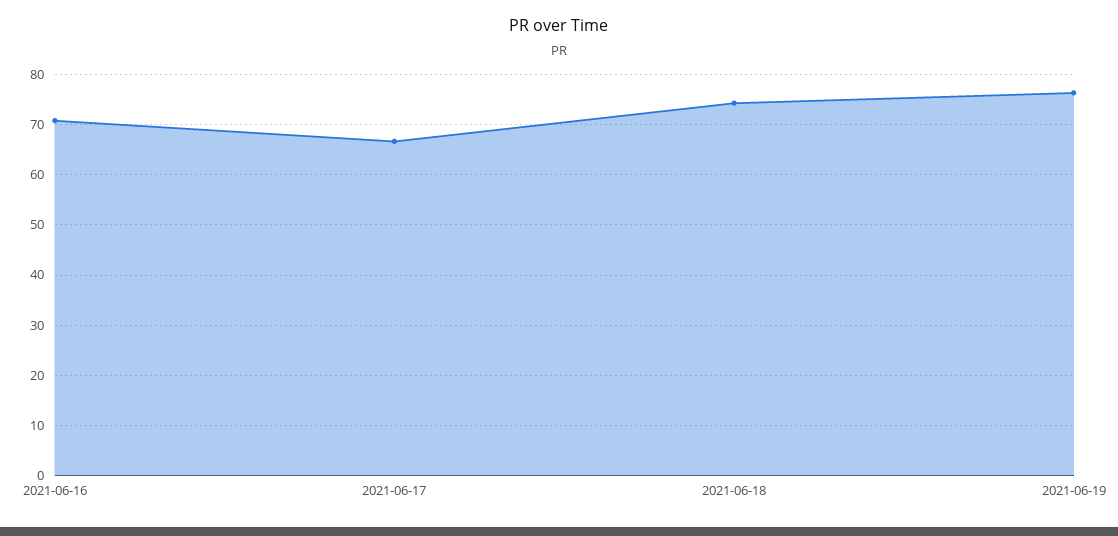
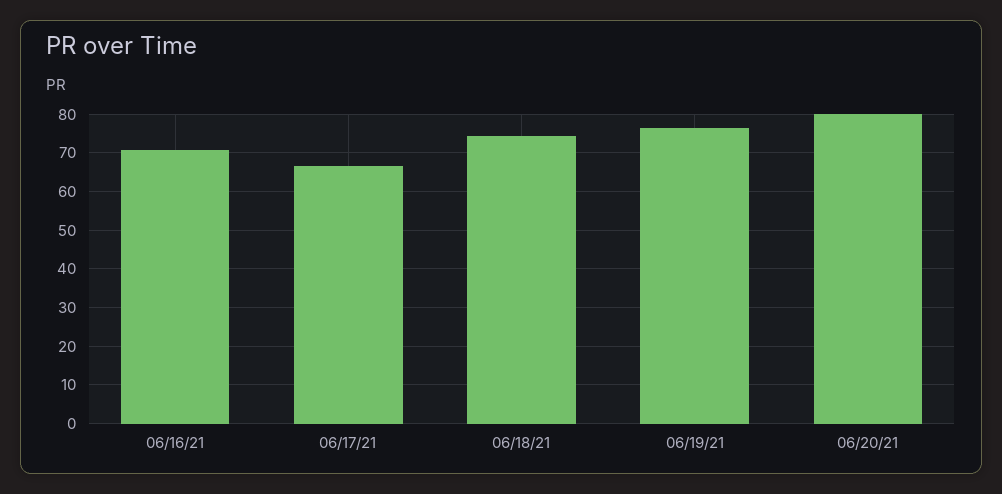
06/20/21: none -> 80

